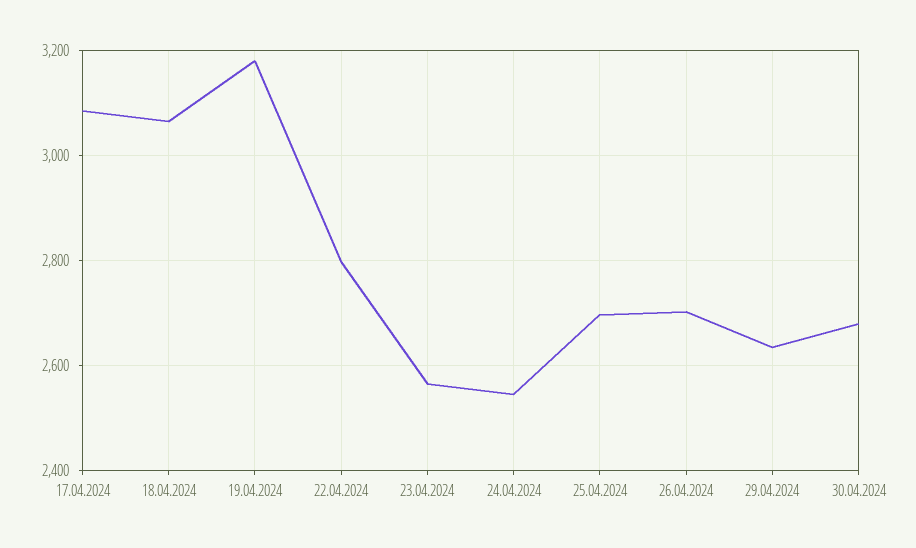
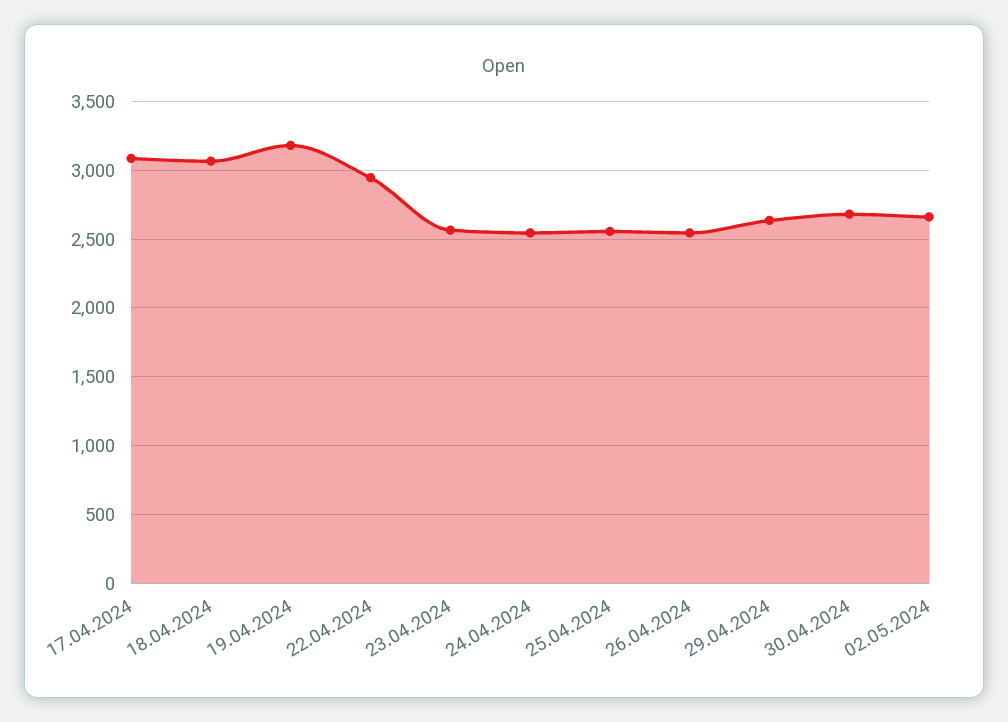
22.04.2024: 2800 -> 2950
25.04.2024: 2700 -> 2550
26.04.2024: 2700 -> 2550
02.05.2024: none -> 2650

